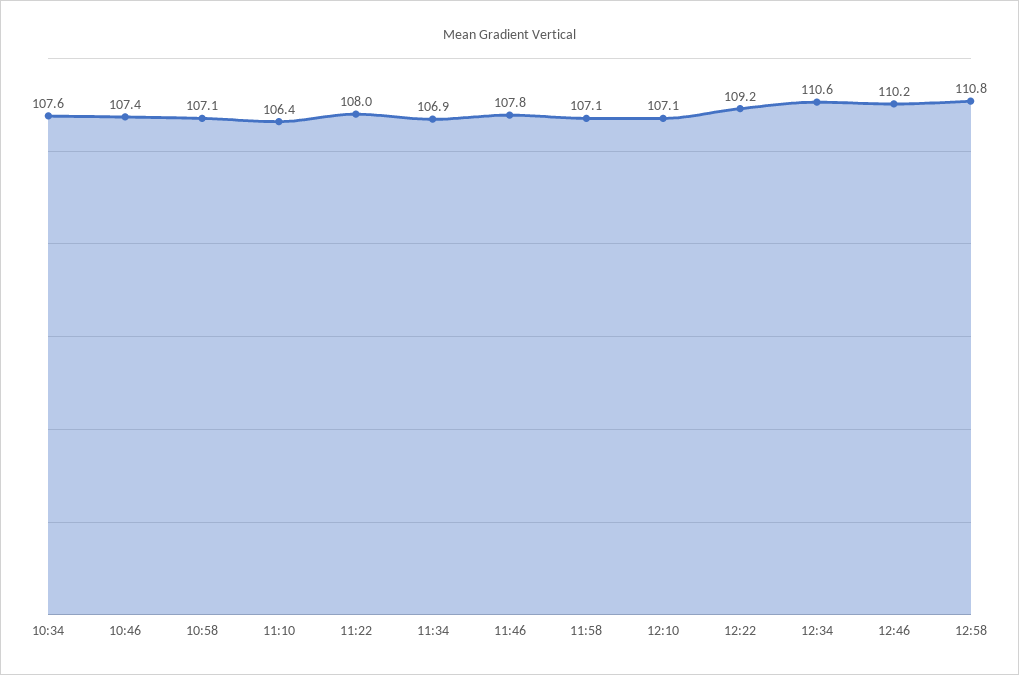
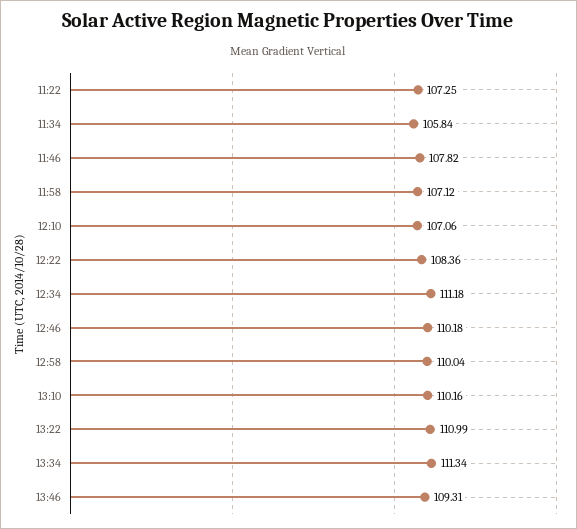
10:34: 107.6 -> none
10:46: 107.4 -> none
10:58: 107.1 -> none
11:10: 106.4 -> none
11:22: 108 -> 107.25
11:34: 106.9 -> 105.84
12:22: 109.2 -> 108.36
12:34: 110.6 -> 111.18
12:58: 110.8 -> 110.04
13:10: none -> 110.16
13:22: none -> 110.99
13:34: none -> 111.34
13:46: none -> 109.31

